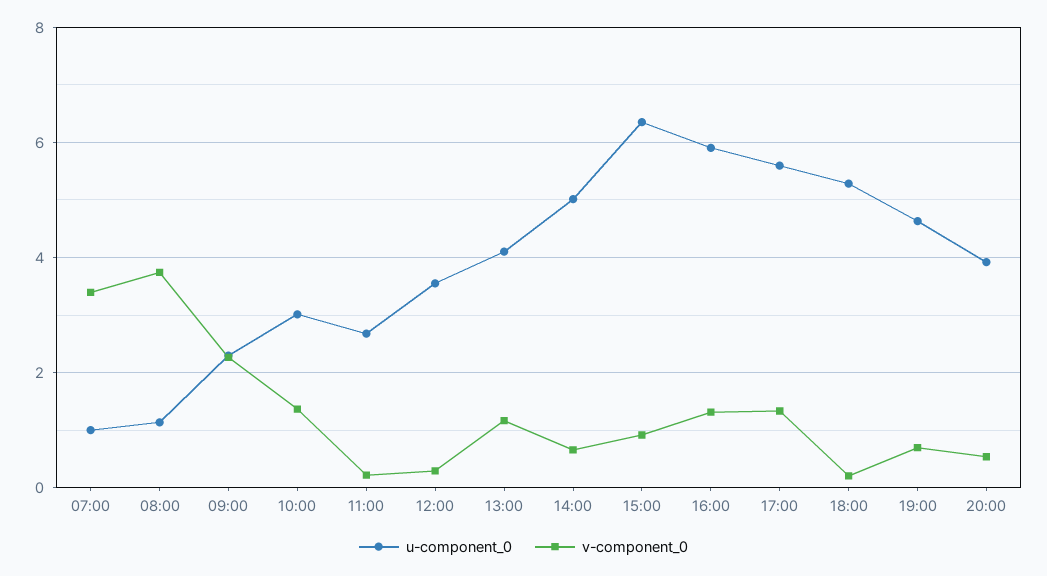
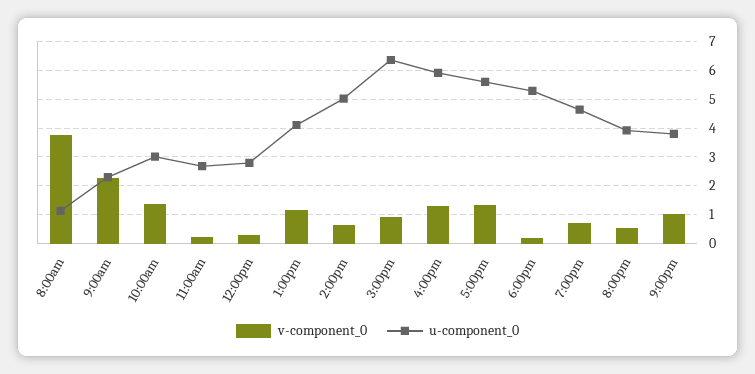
u-component_0, 07:00: 1 -> none
v-component_0, 07:00: 3.4 -> none
u-component_0, 12:00: 3.6 -> 2.75
v-component_0, 9:00pm: none -> 1
u-component_0, 9:00pm: none -> 3.75

